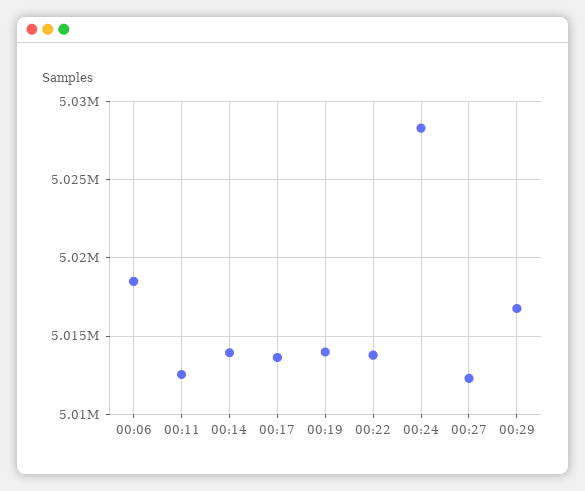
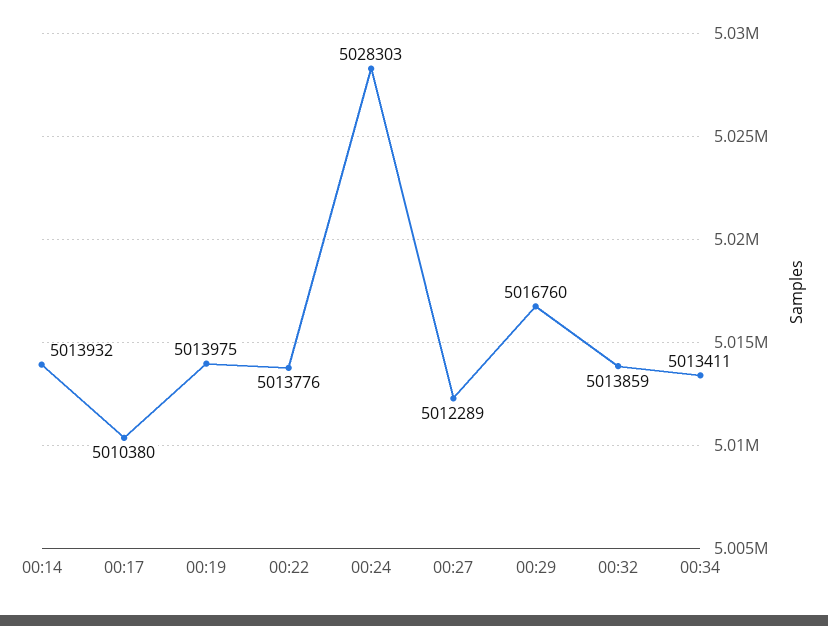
00:06: 5018500 -> none
00:11: 5012500 -> none
00:17: 5013500 -> 5010380
00:32: none -> 5013859
00:34: none -> 5013411

